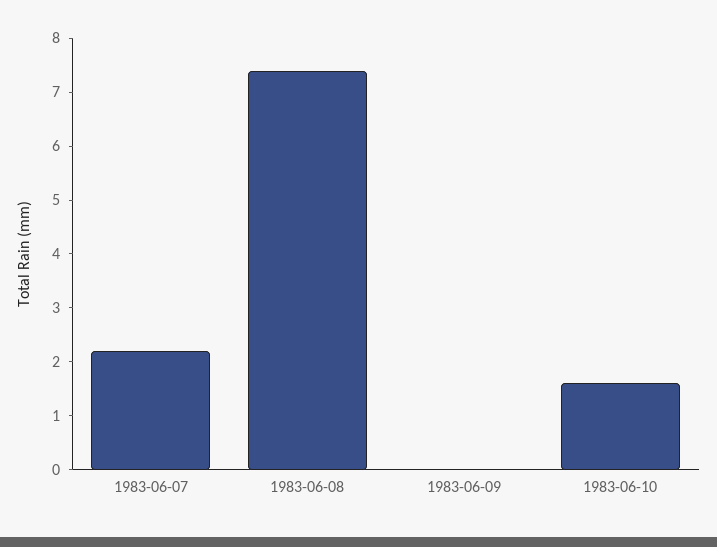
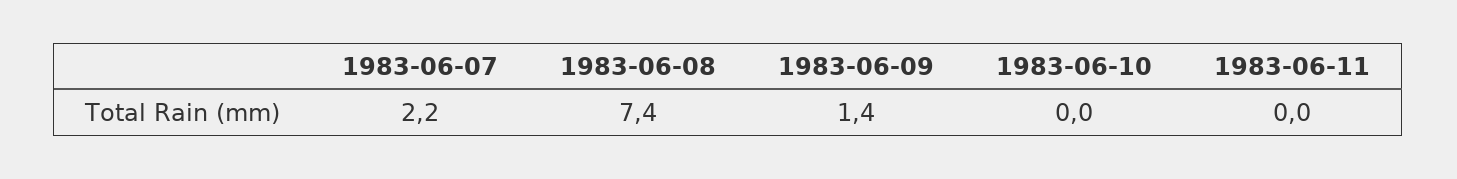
1983-06-09: 0 -> 1.4
1983-06-10: 1.5 -> 0
1983-06-11: none -> 0

